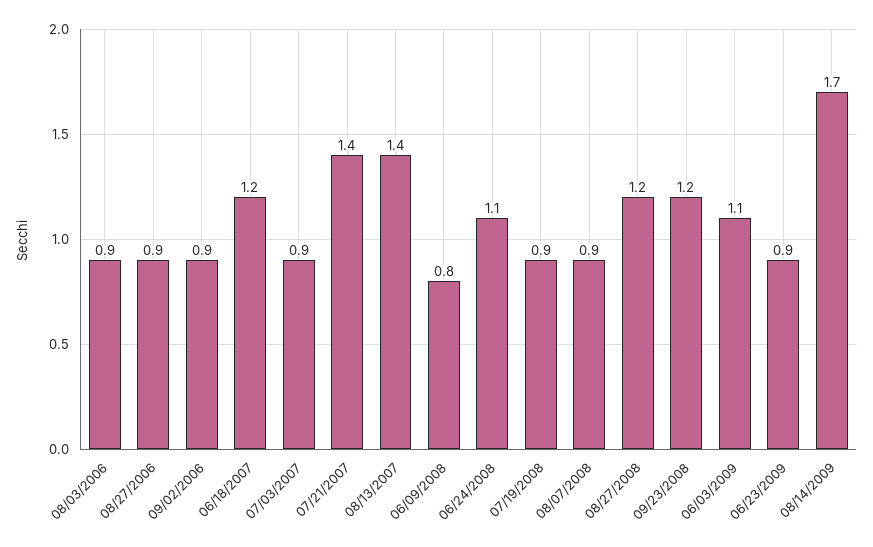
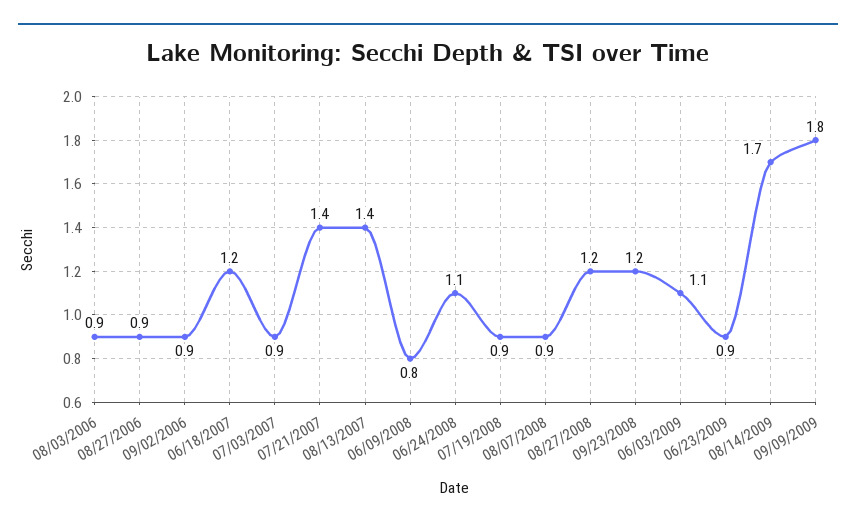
09/09/2009: none -> 1.8

